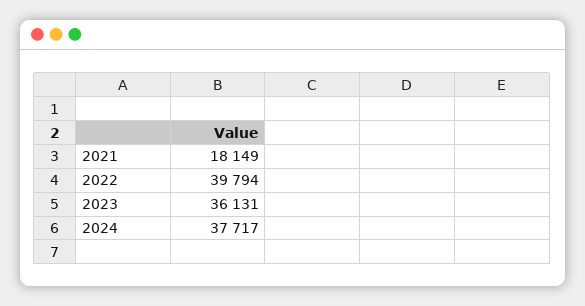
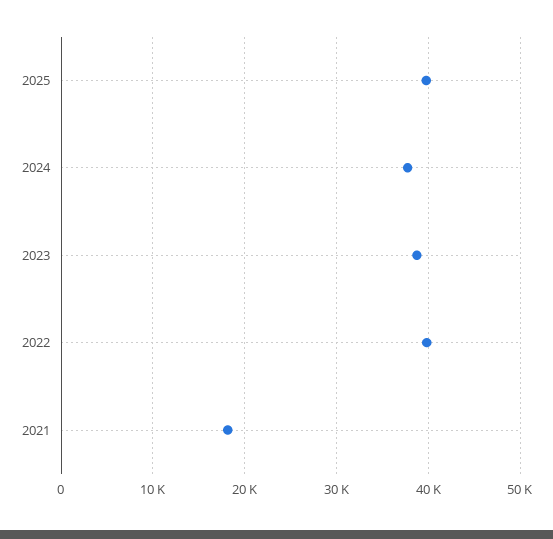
2023: 36131 -> 39000
2025: none -> 40000

